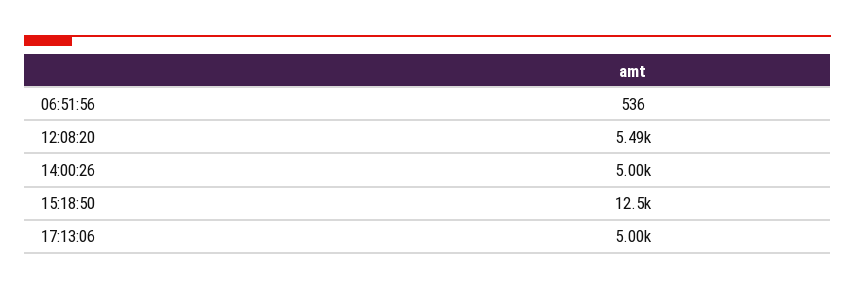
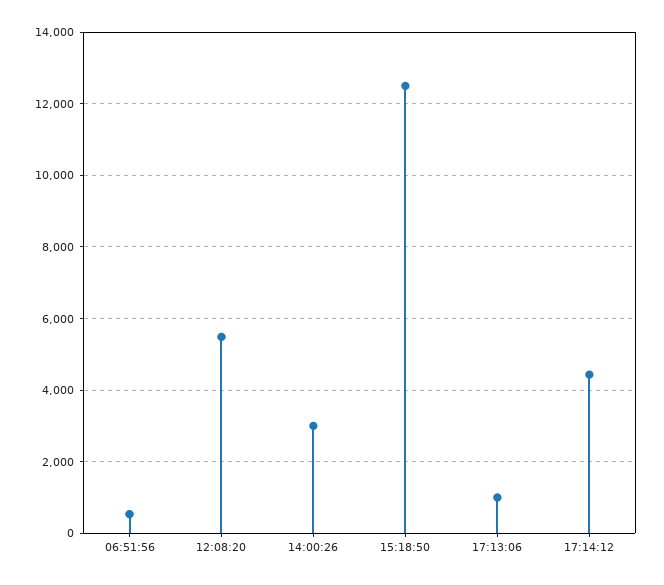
14:00:26: 5000 -> 3000
17:13:06: 5000 -> 1000
17:14:12: none -> 4400

